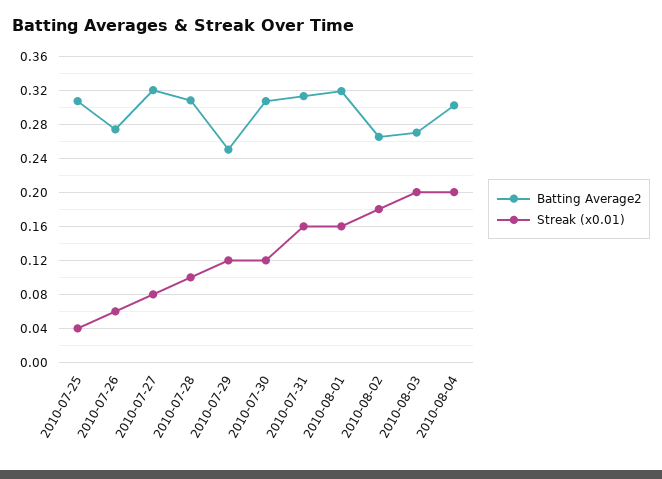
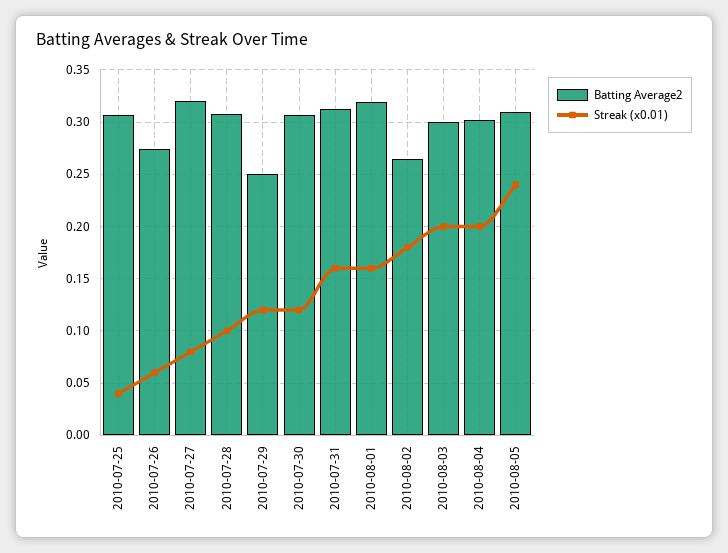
Batting Average2, 2010-08-03: 0.27 -> 0.3
Batting Average2, 2010-08-05: none -> 0.31
Streak (x0.01), 2010-08-05: none -> 0.24

